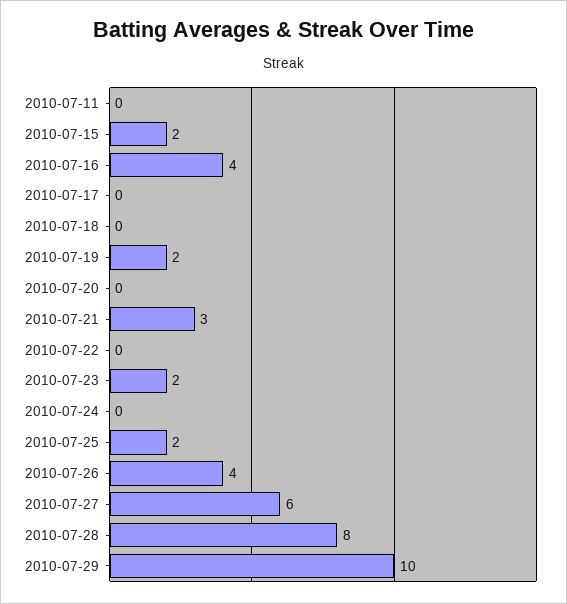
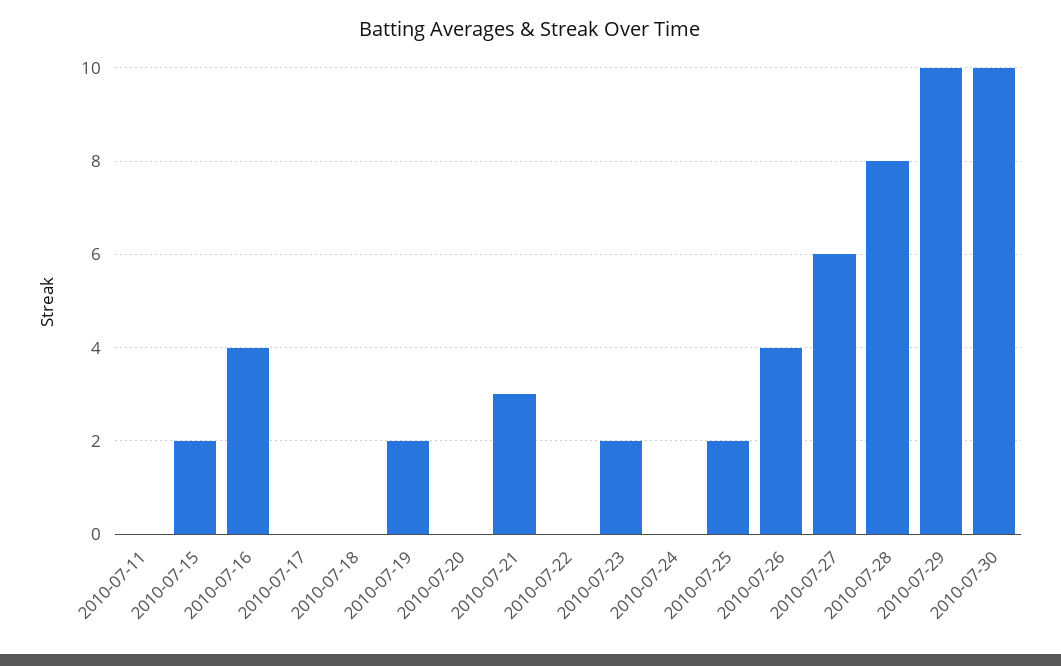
2010-07-30: none -> 10

